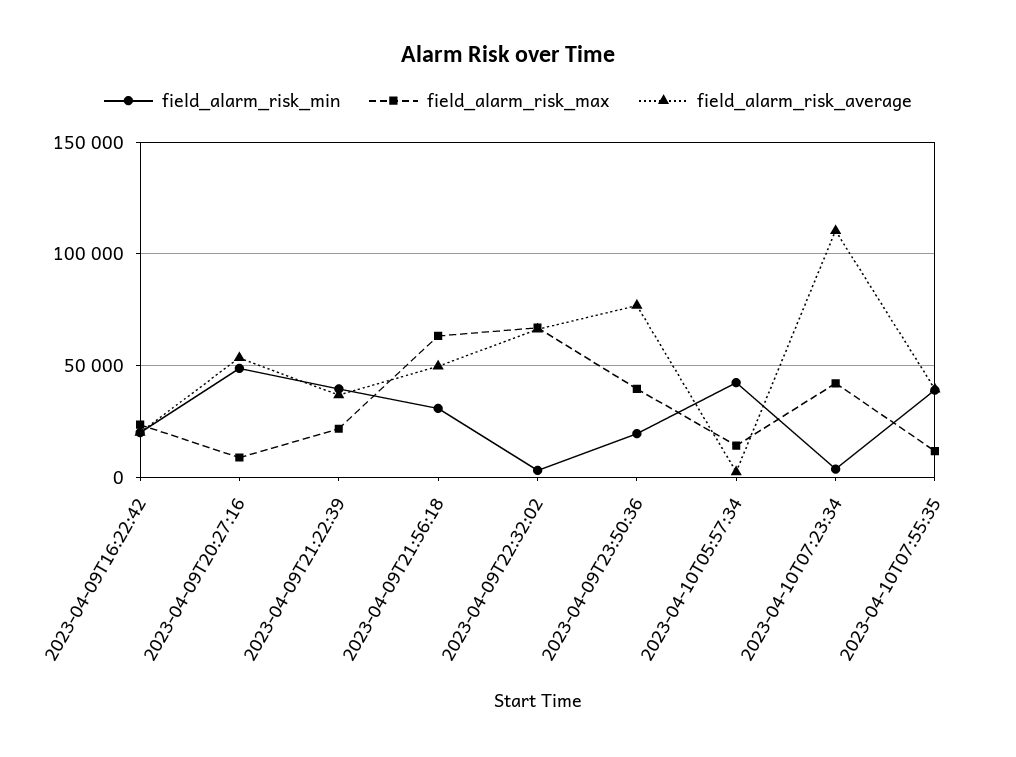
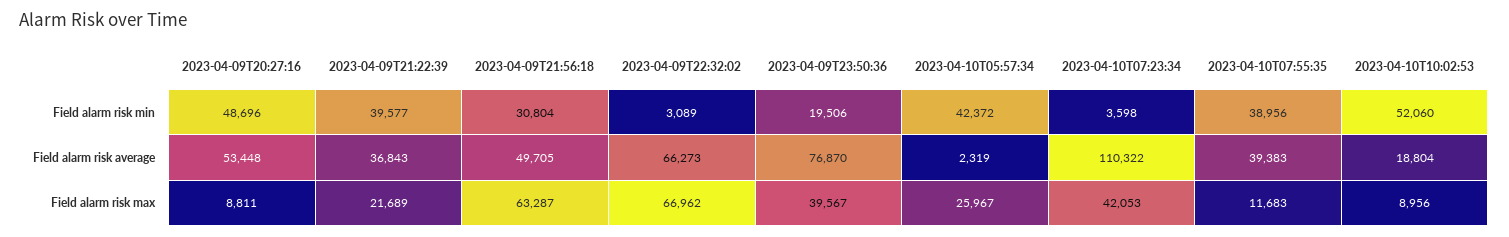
field_alarm_risk_min, 2023-04-09T16:22:42: 20000 -> none
field_alarm_risk_max, 2023-04-09T16:22:42: 25000 -> none
field_alarm_risk_average, 2023-04-09T16:22:42: 20000 -> none
field_alarm_risk_max, 2023-04-10T05:57:34: 15000 -> 25967
field_alarm_risk_min, 2023-04-10T10:02:53: none -> 52060
field_alarm_risk_average, 2023-04-10T10:02:53: none -> 18804
field_alarm_risk_max, 2023-04-10T10:02:53: none -> 8956

